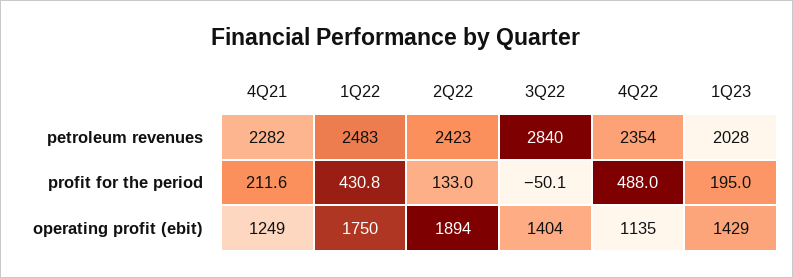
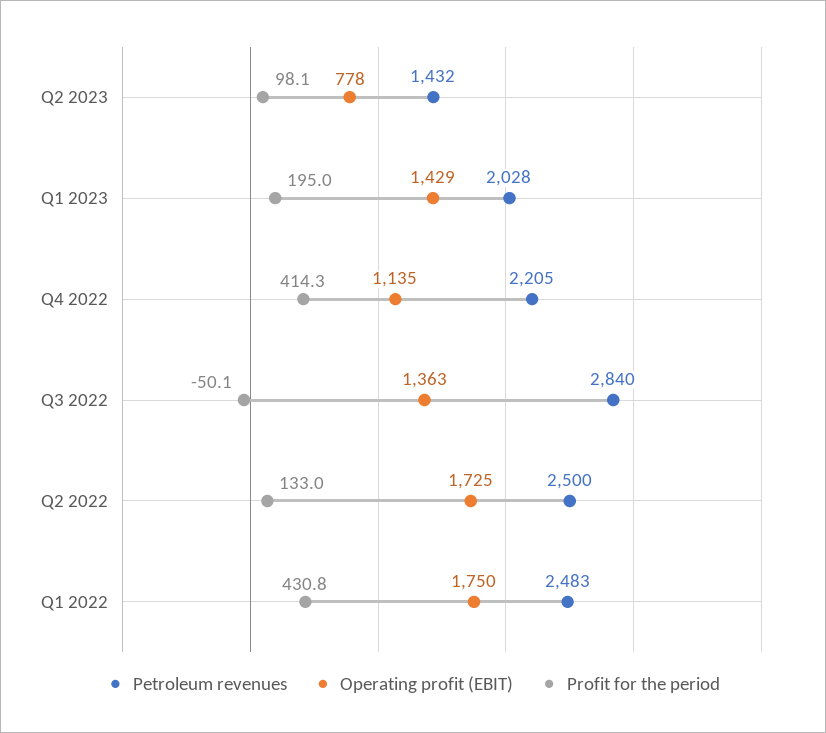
petroleum revenues, 4Q21: 2282 -> none
petroleum revenues, 2Q22: 2423 -> 2500
petroleum revenues, 4Q22: 2354 -> 2205
profit for the period, 4Q21: 211.6 -> none
profit for the period, 4Q22: 488 -> 414.3
operating profit (ebit), 4Q21: 1249 -> none
operating profit (ebit), 2Q22: 1894 -> 1725
operating profit (ebit), 3Q22: 1404 -> 1363
petroleum revenues, Q2 2023: none -> 1432
operating profit (ebit), Q2 2023: none -> 778
profit for the period, Q2 2023: none -> 98.1

